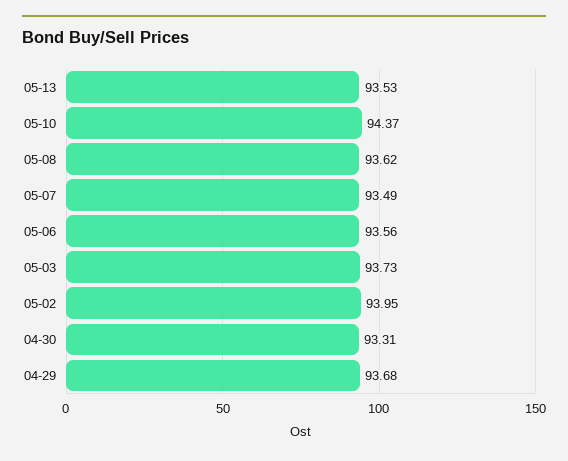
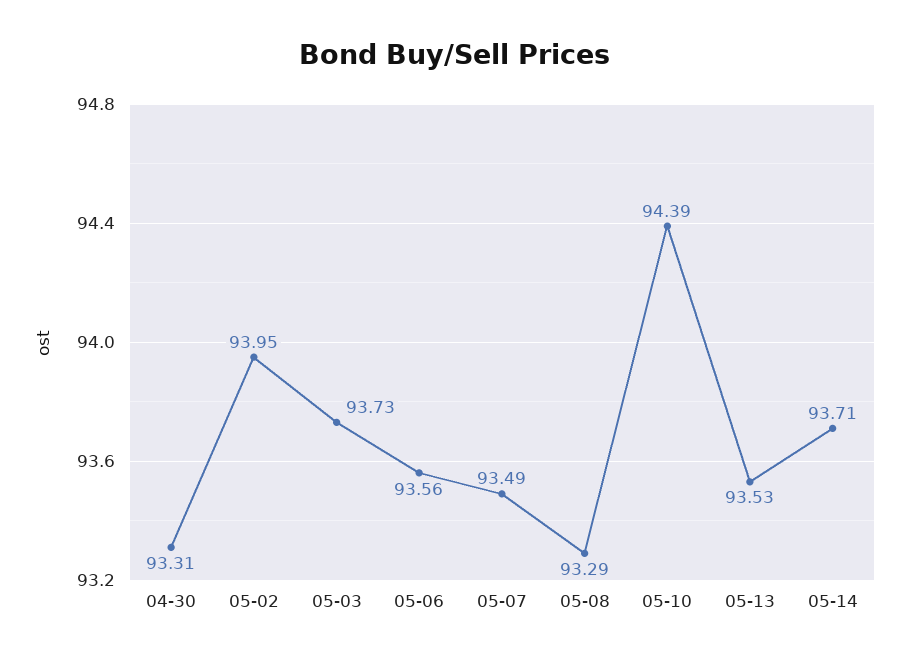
05-10: 94.37 -> 94.39
05-08: 93.62 -> 93.29
04-29: 93.68 -> none
05-14: none -> 93.71

